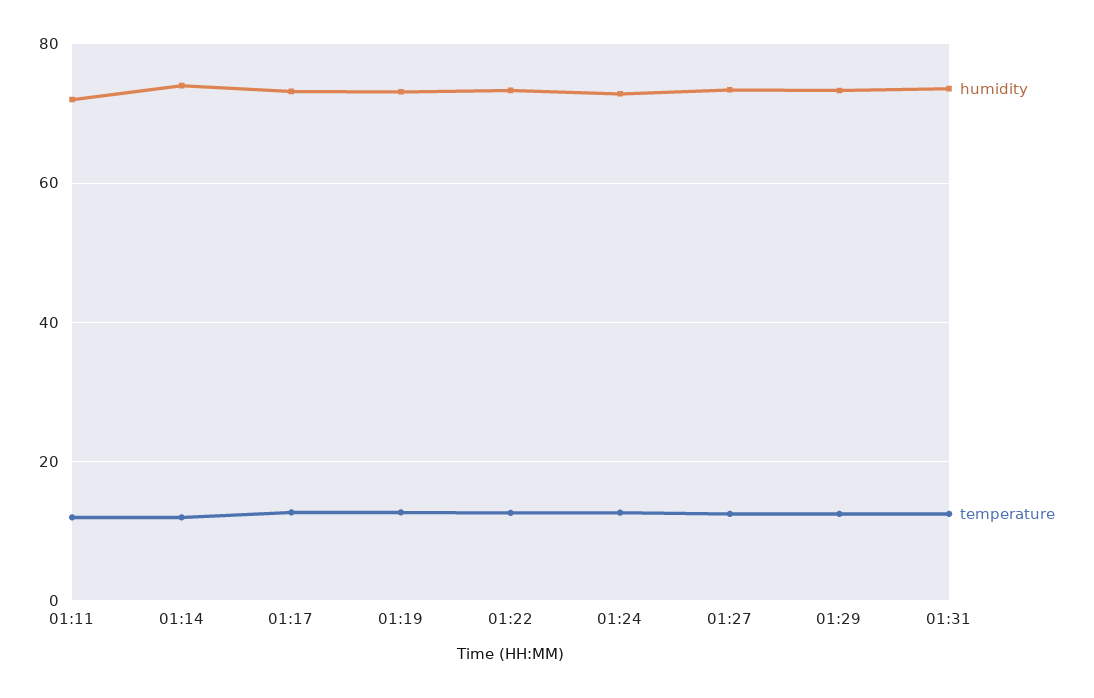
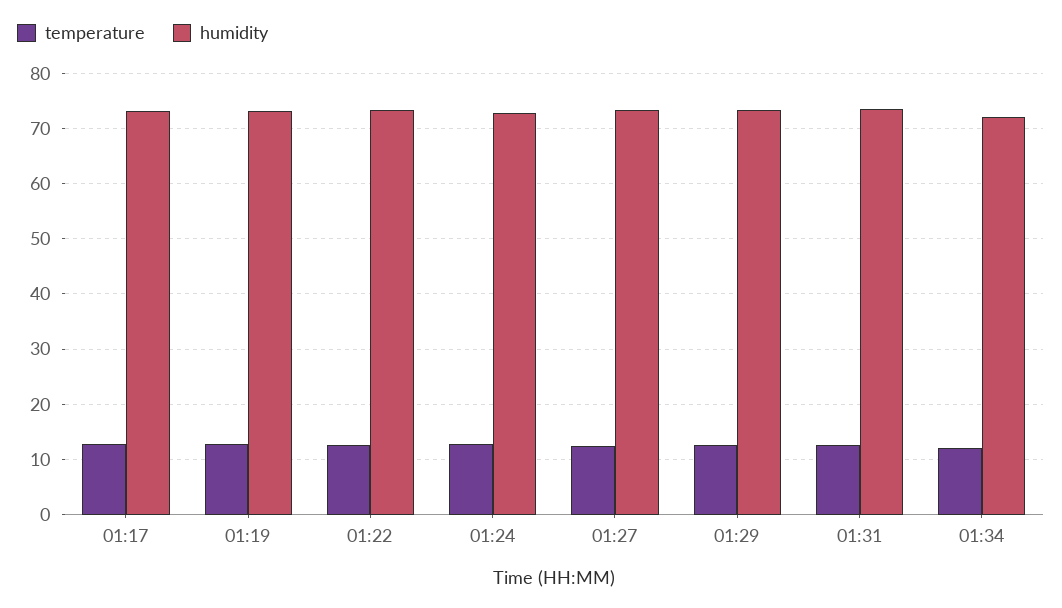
humidity, 01:11: 72 -> none
temperature, 01:11: 12 -> none
humidity, 01:14: 74 -> none
temperature, 01:14: 12 -> none
temperature, 01:34: none -> 12
humidity, 01:34: none -> 72

